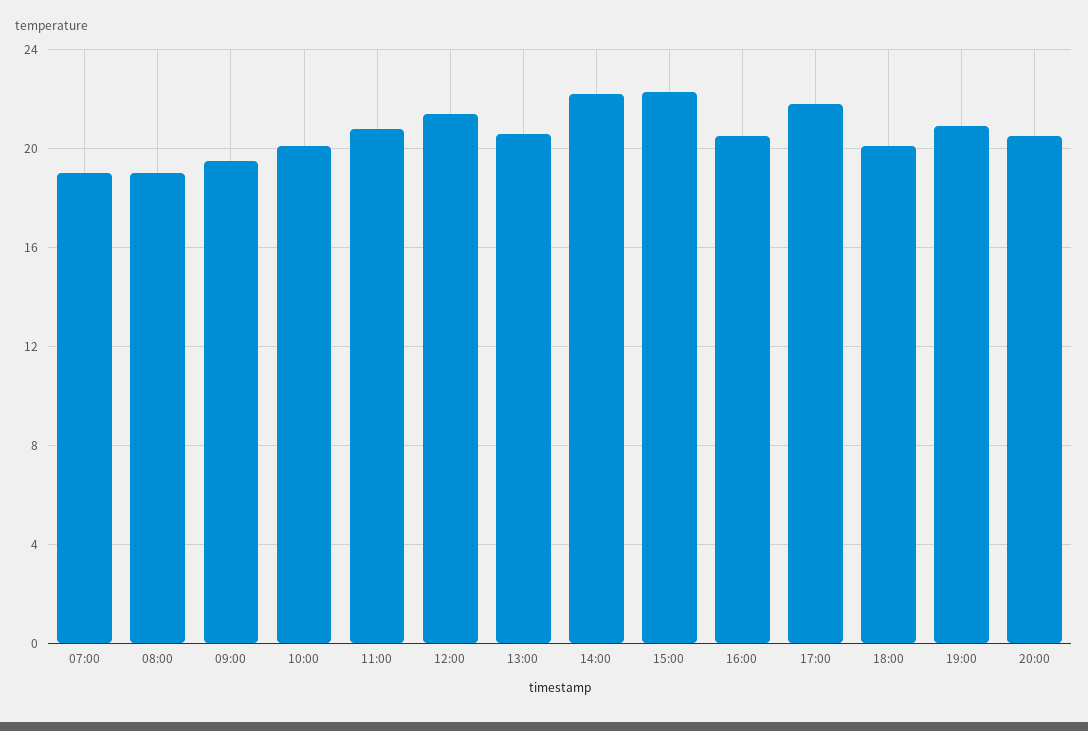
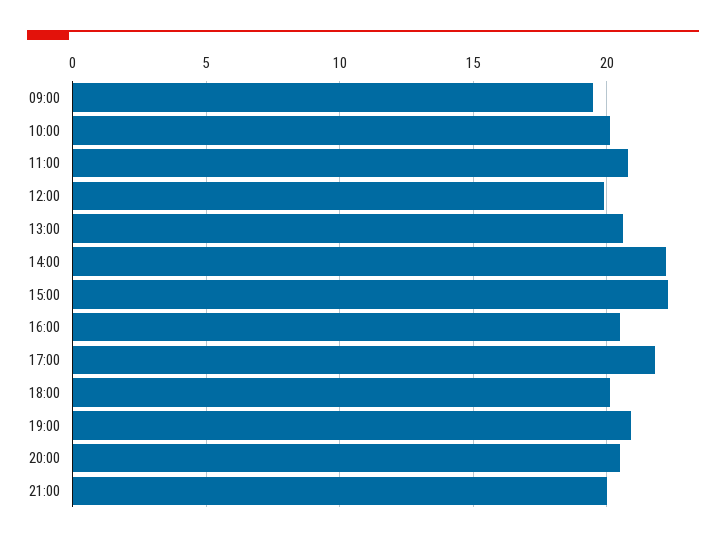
07:00: 19 -> none
08:00: 19 -> none
12:00: 21.5 -> 20
21:00: none -> 20

